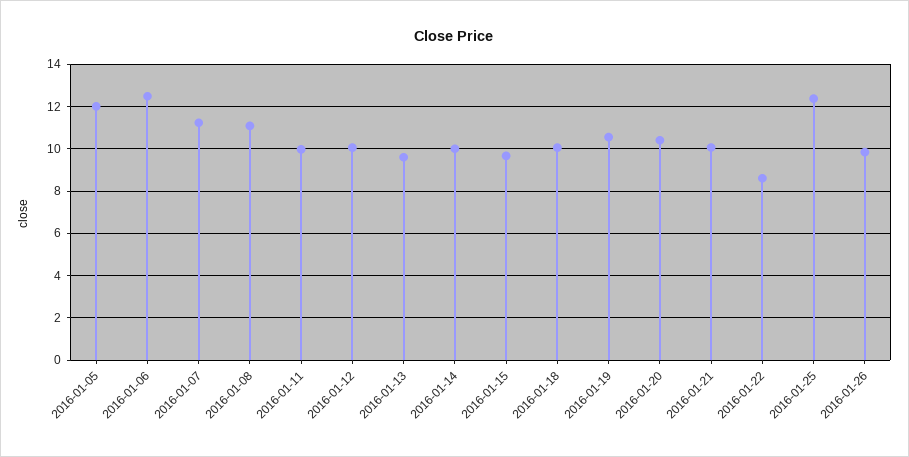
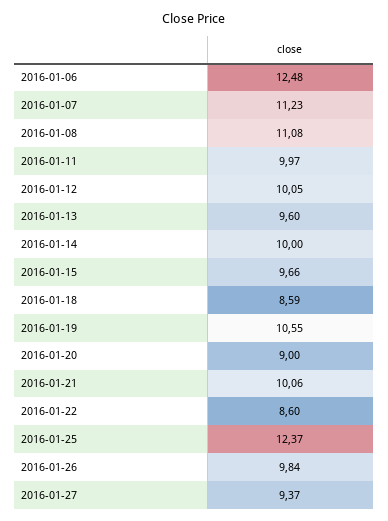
2016-01-05: 12 -> none
2016-01-18: 10 -> 8.59
2016-01-20: 10.5 -> 9
2016-01-27: none -> 9.37

